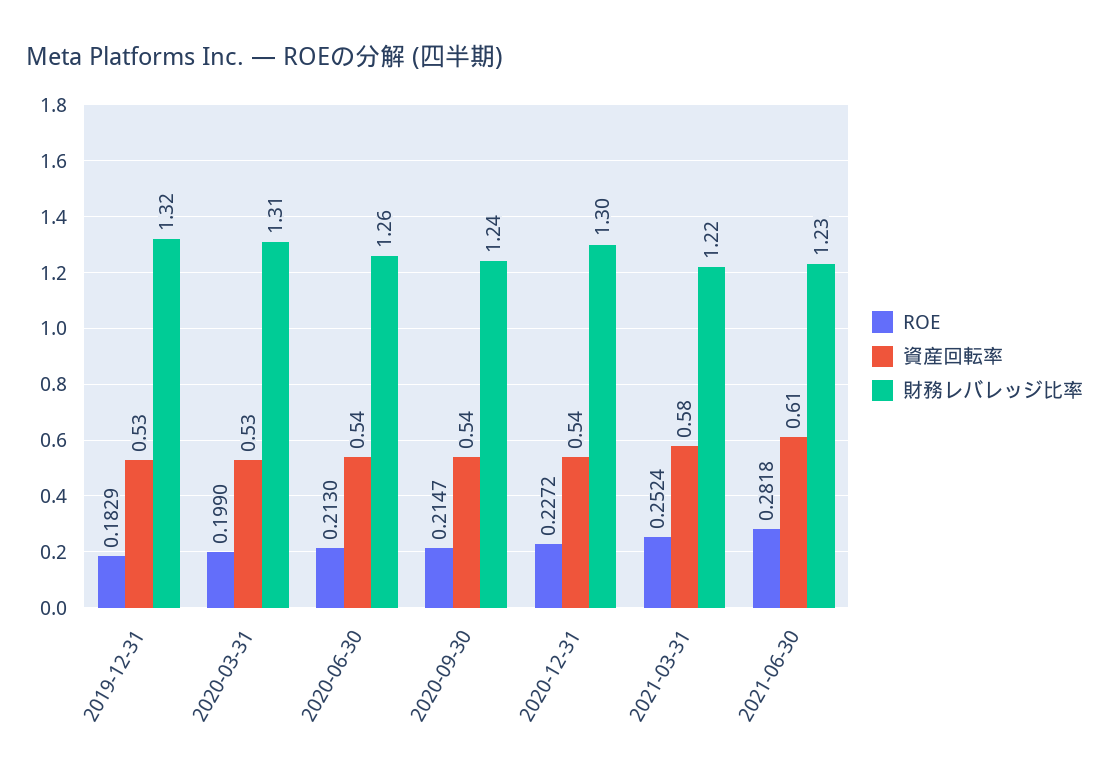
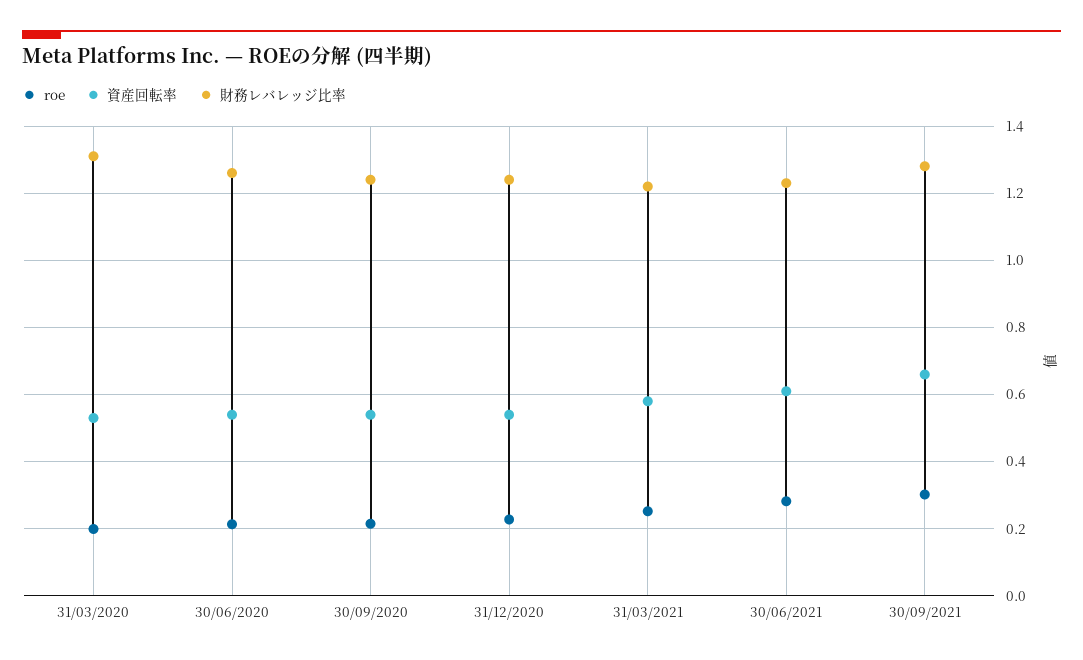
ROE, 2019-12-31: 0.1829 -> none
資産回転率, 2019-12-31: 0.53 -> none
財務レバレッジ比率, 2019-12-31: 1.32 -> none
財務レバレッジ比率, 2020-12-31: 1.3 -> 1.24
ROE, 30/09/2021: none -> 0.3
資産回転率, 30/09/2021: none -> 0.66
財務レバレッジ比率, 30/09/2021: none -> 1.28

